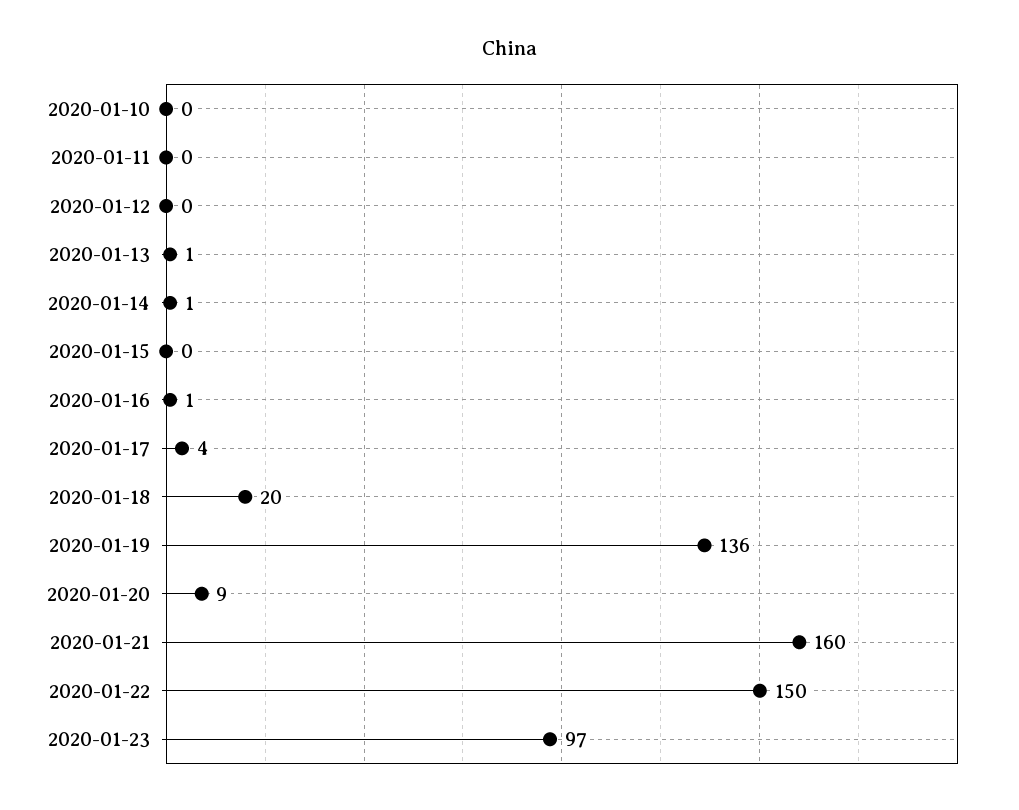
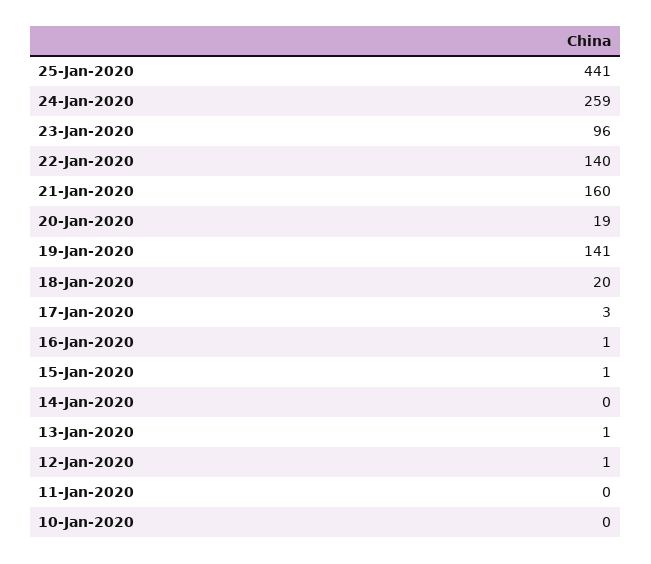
2020-01-12: 0 -> 1
2020-01-14: 1 -> 0
2020-01-15: 0 -> 1
2020-01-17: 4 -> 3
2020-01-19: 136 -> 141
2020-01-20: 9 -> 19
2020-01-22: 150 -> 140
2020-01-23: 97 -> 96
25-Jan-2020: none -> 441
24-Jan-2020: none -> 259

